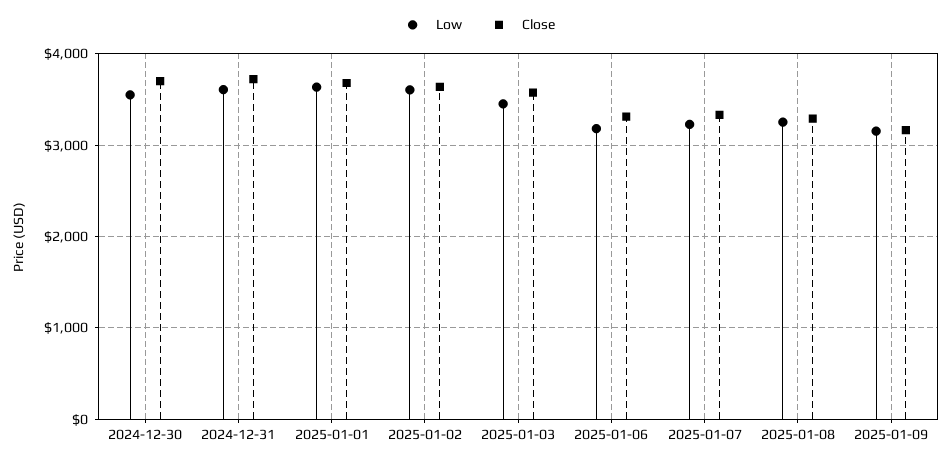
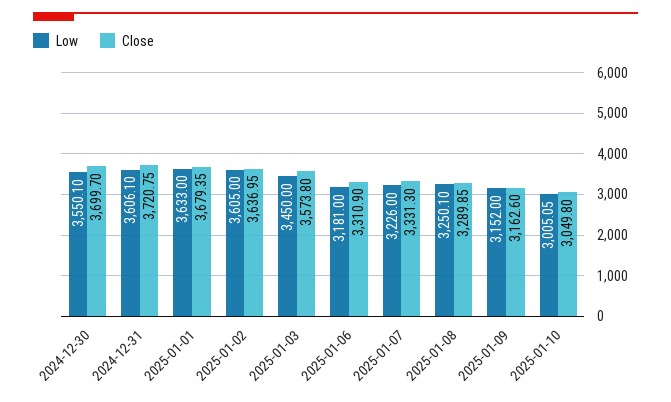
Low, 2025-01-10: none -> 3005.05
Close, 2025-01-10: none -> 3049.8

